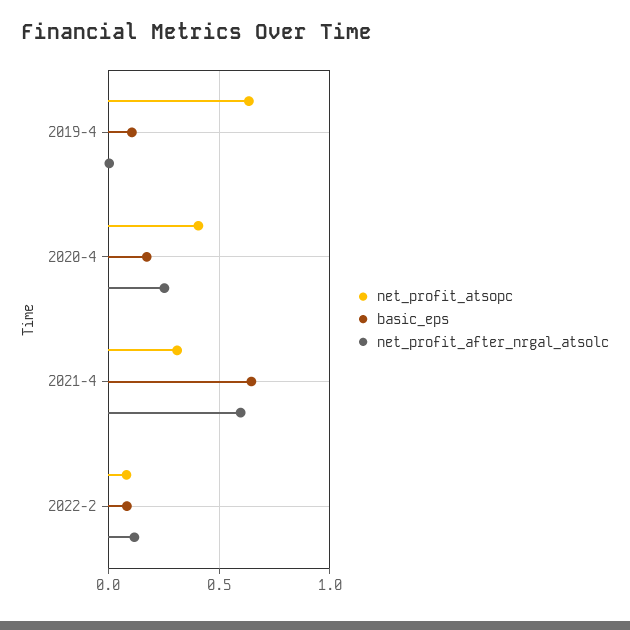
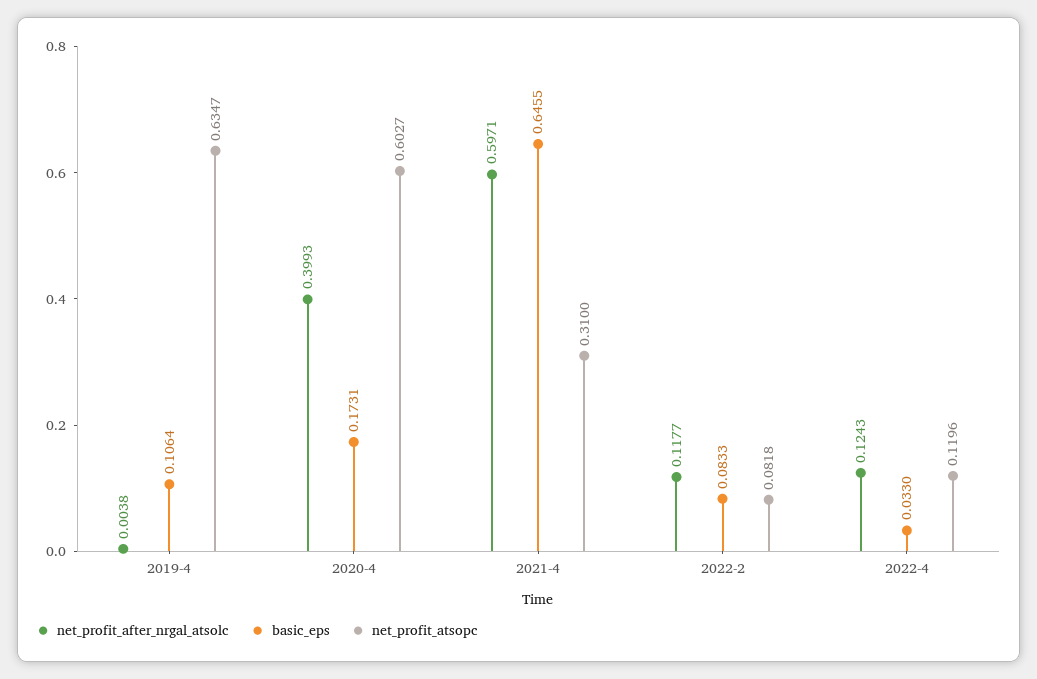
net_profit_atsopc, 2020-4: 0.4 -> 0.6027
net_profit_after_nrgal_atsolc, 2020-4: 0.25 -> 0.3993
net_profit_after_nrgal_atsolc, 2022-4: none -> 0.1243
basic_eps, 2022-4: none -> 0.033
net_profit_atsopc, 2022-4: none -> 0.1196

